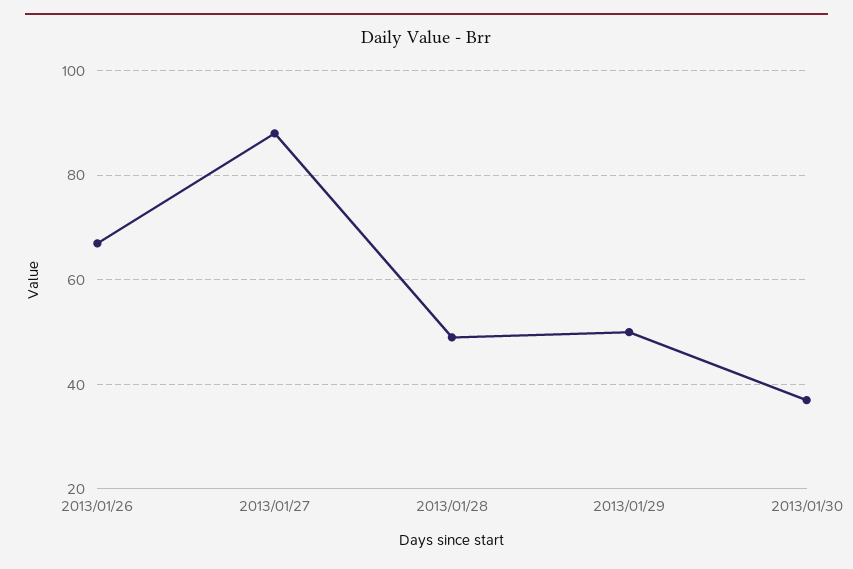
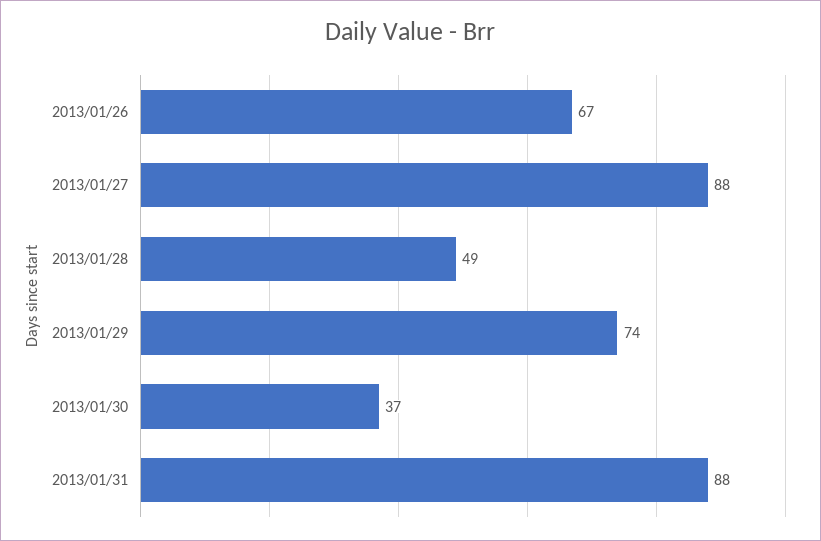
2013/01/29: 50 -> 74
2013/01/31: none -> 88

